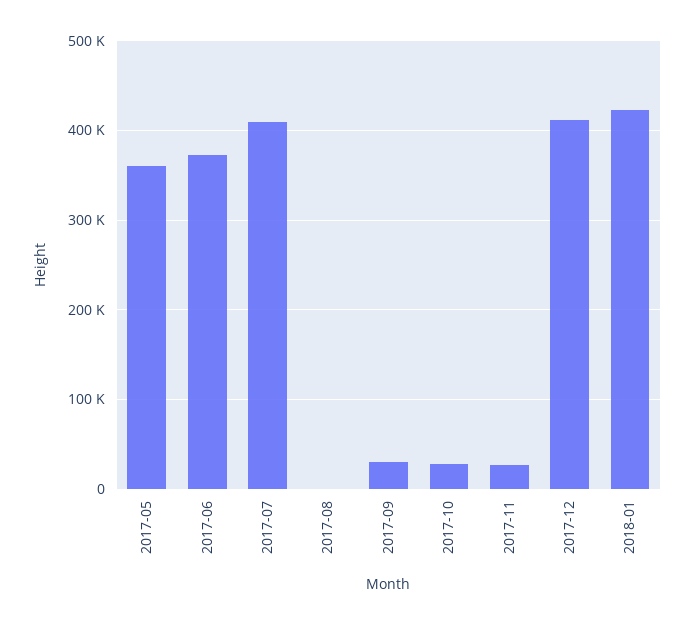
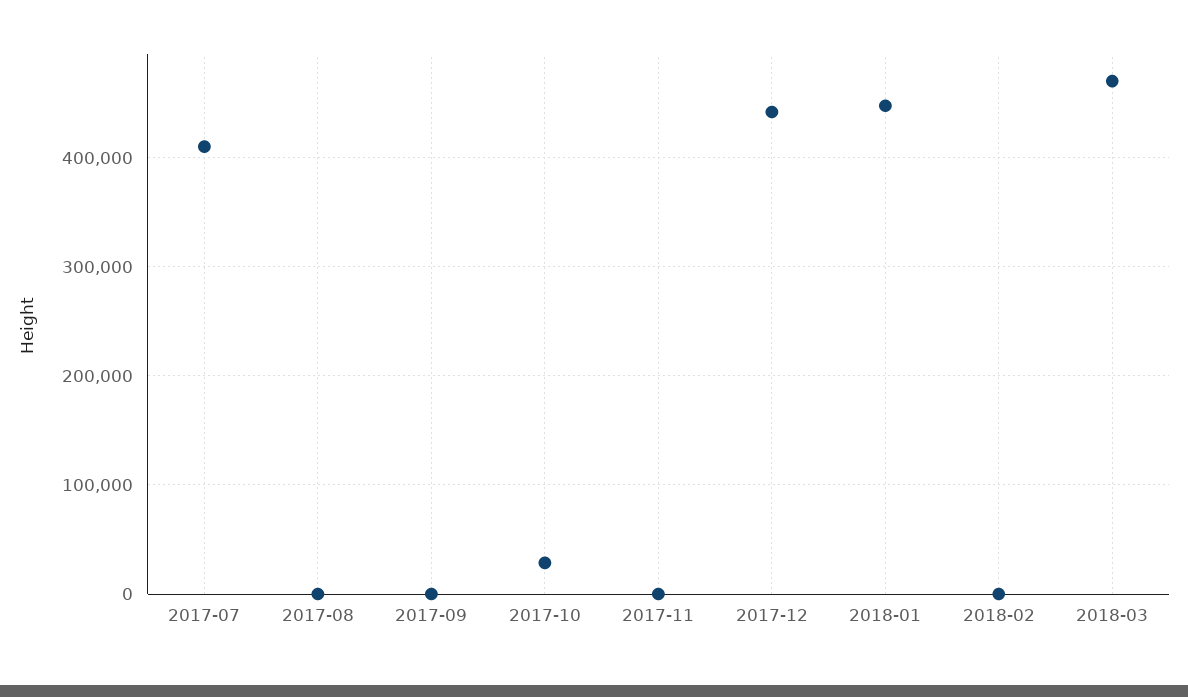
2017-05: 360000 -> none
2017-06: 370000 -> none
2017-09: 30000 -> 0
2017-11: 30000 -> 0
2017-12: 410000 -> 440000
2018-01: 420000 -> 450000
2018-02: none -> 0
2018-03: none -> 470000

